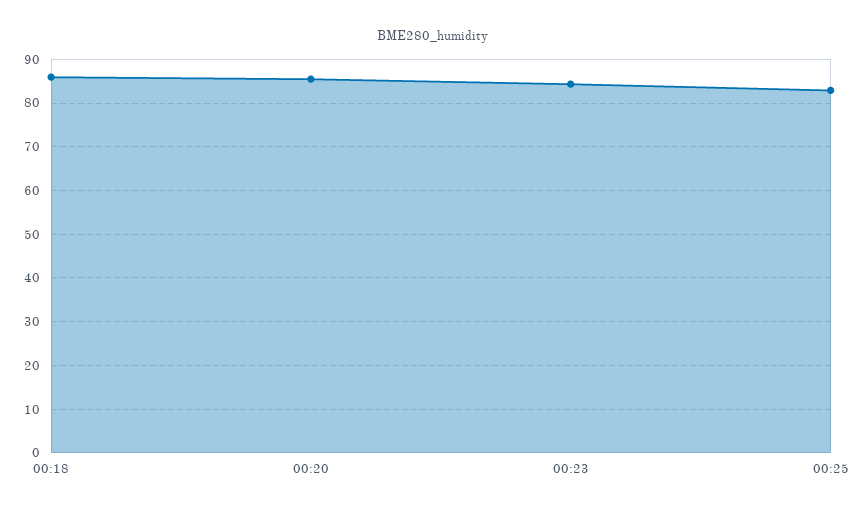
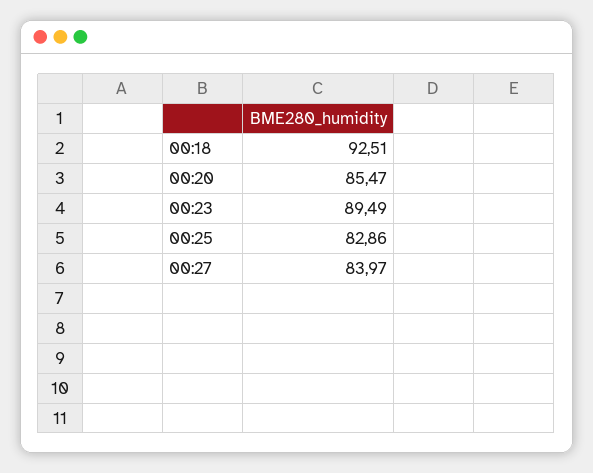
00:18: 86 -> 92.51
00:23: 84 -> 89.49
00:27: none -> 83.97

